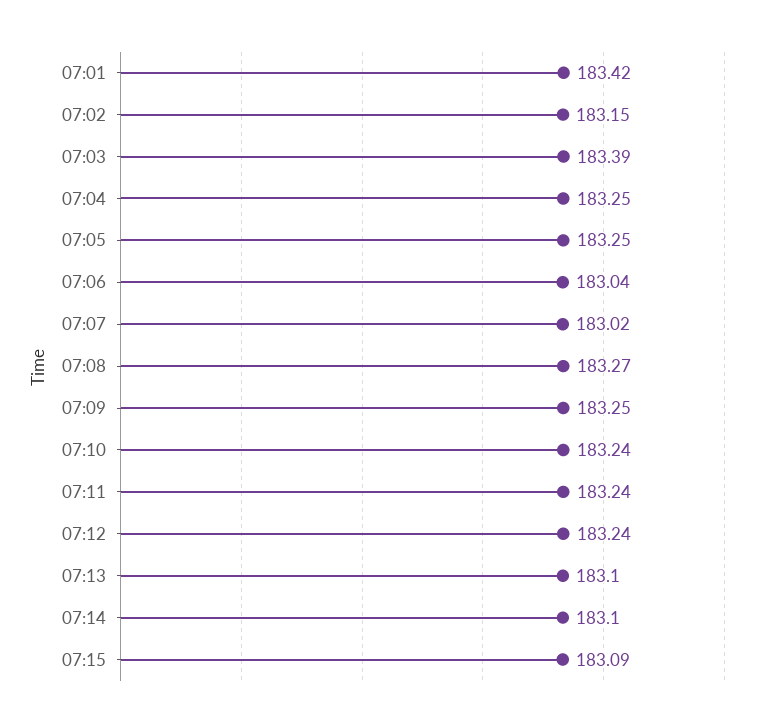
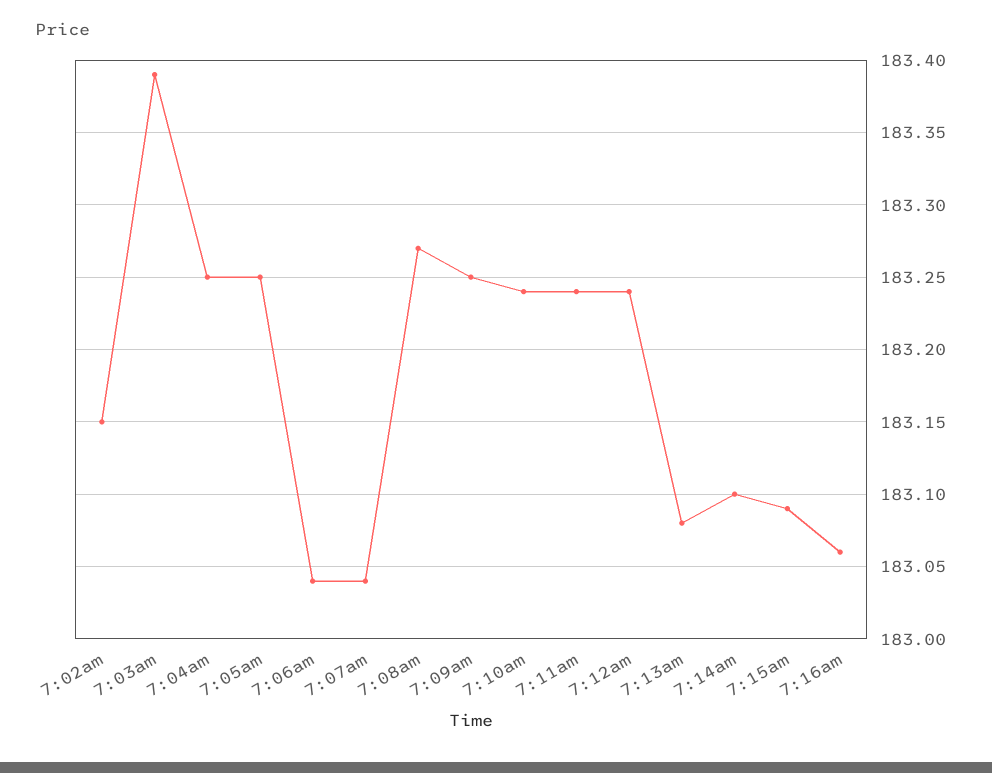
07:01: 183.42 -> none
07:07: 183.02 -> 183.04
07:13: 183.1 -> 183.08
7:16am: none -> 183.06

